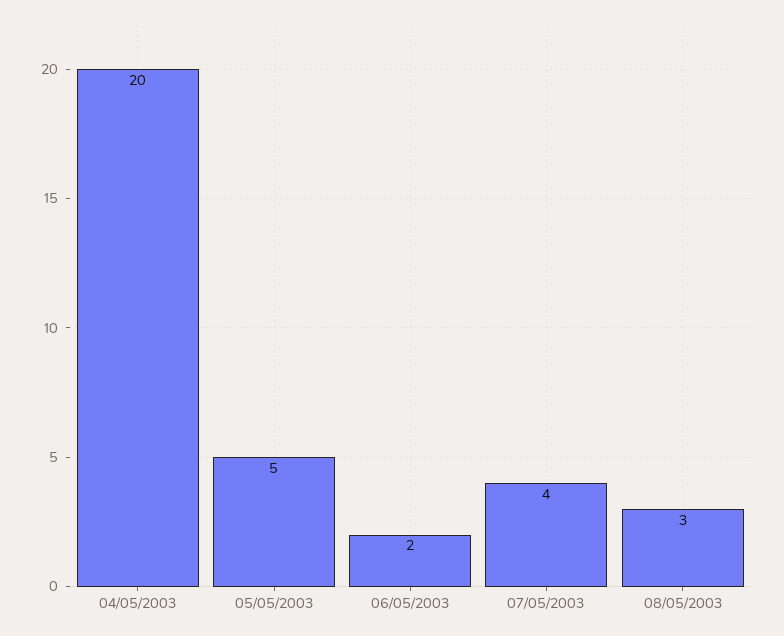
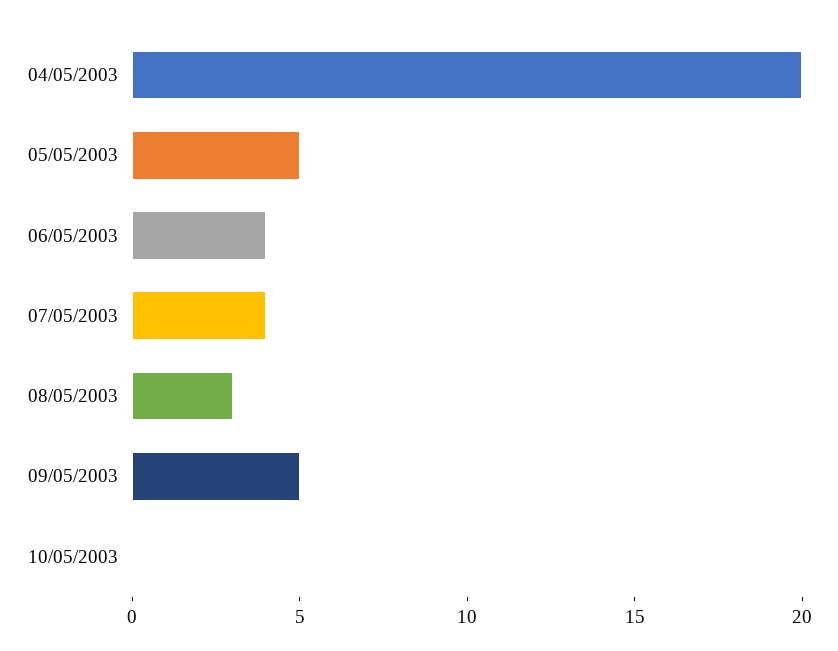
06/05/2003: 2 -> 4
09/05/2003: none -> 5
10/05/2003: none -> 0

